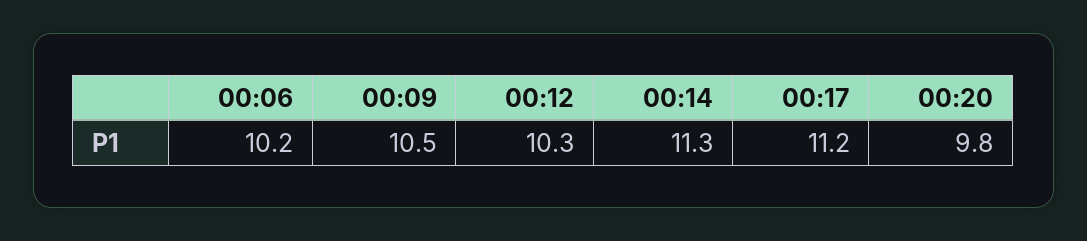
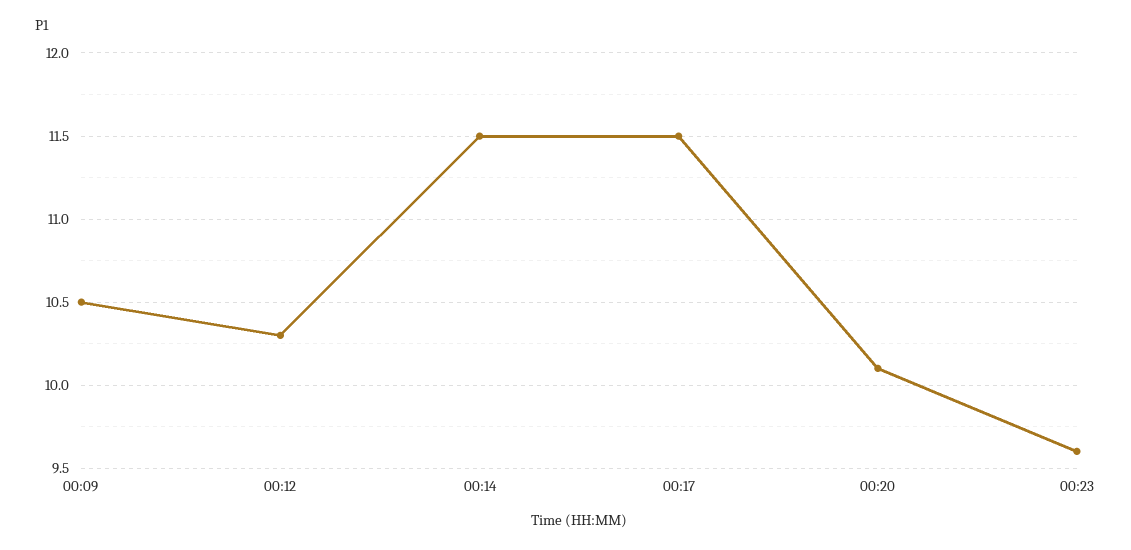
00:06: 10.2 -> none
00:14: 11.3 -> 11.5
00:17: 11.2 -> 11.5
00:20: 9.8 -> 10.1
00:23: none -> 9.6

